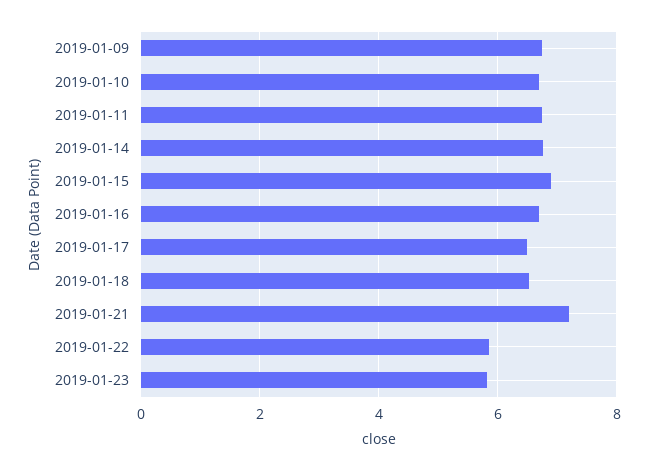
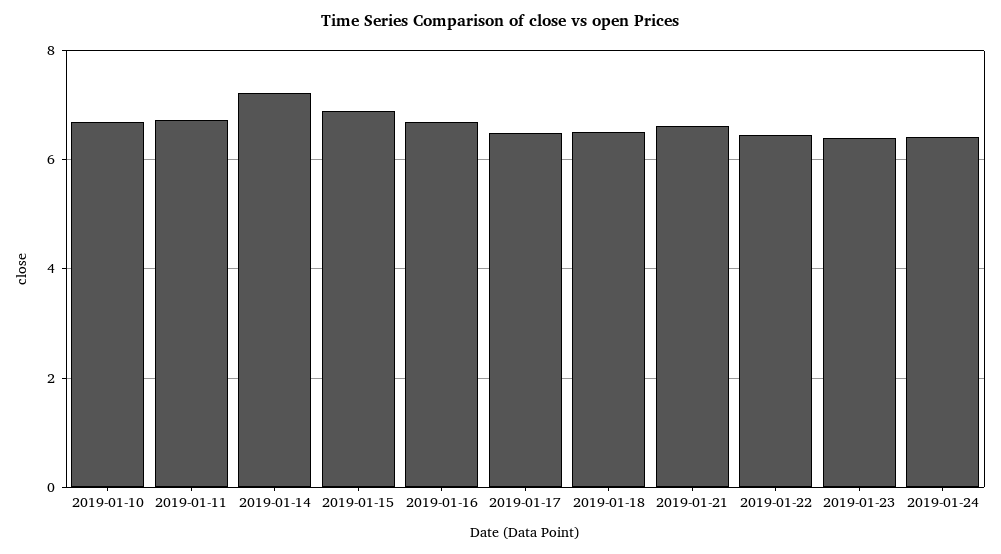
2019-01-09: 6.8 -> none
2019-01-14: 6.8 -> 7.2
2019-01-21: 7.2 -> 6.6
2019-01-22: 5.8 -> 6.4
2019-01-23: 5.8 -> 6.4
2019-01-24: none -> 6.4

